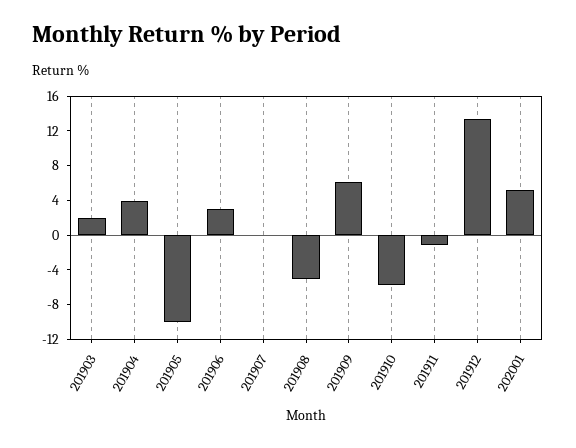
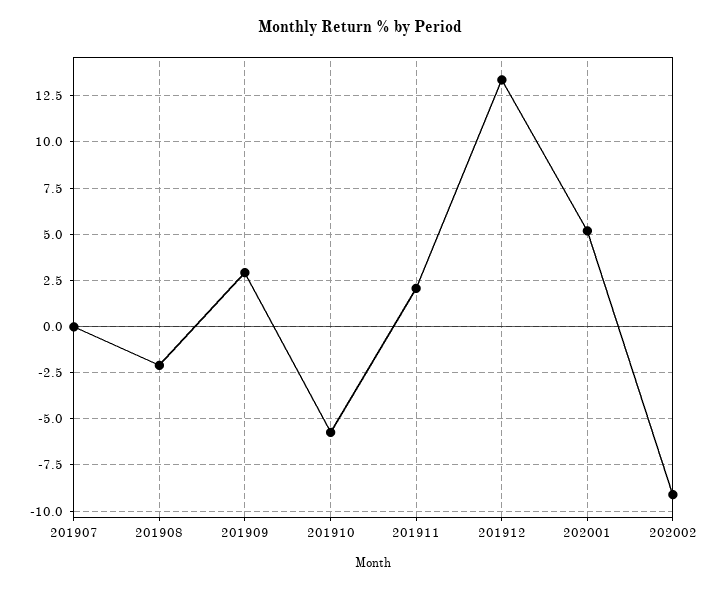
201903: 2 -> none
201904: 4 -> none
201905: -10 -> none
201906: 3 -> none
201908: -5 -> -2
201909: 6 -> 3
201911: -1 -> 2
202002: none -> -9

